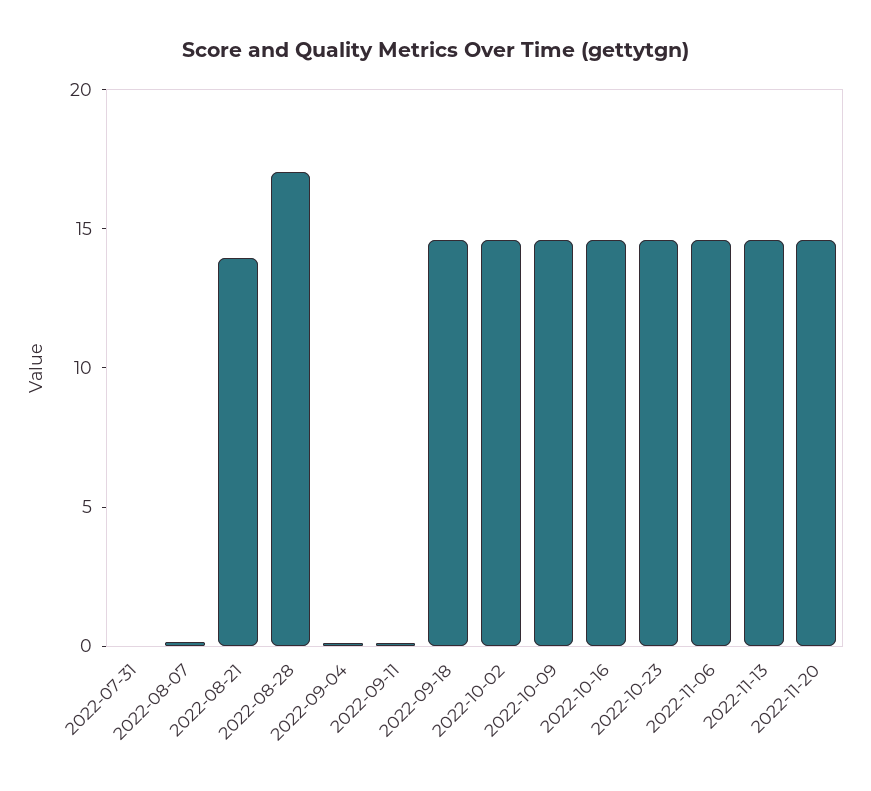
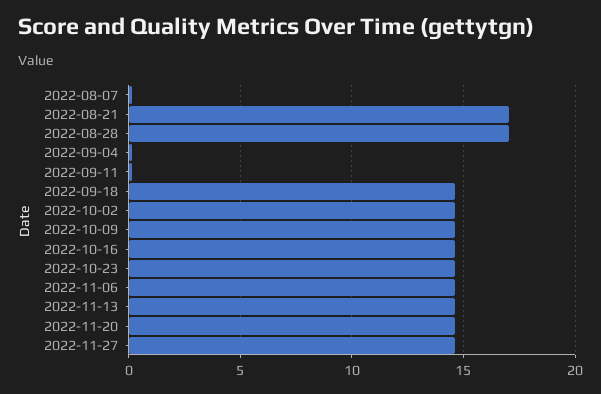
2022-07-31: 0 -> none
2022-08-21: 14 -> 17
2022-11-27: none -> 14.5

